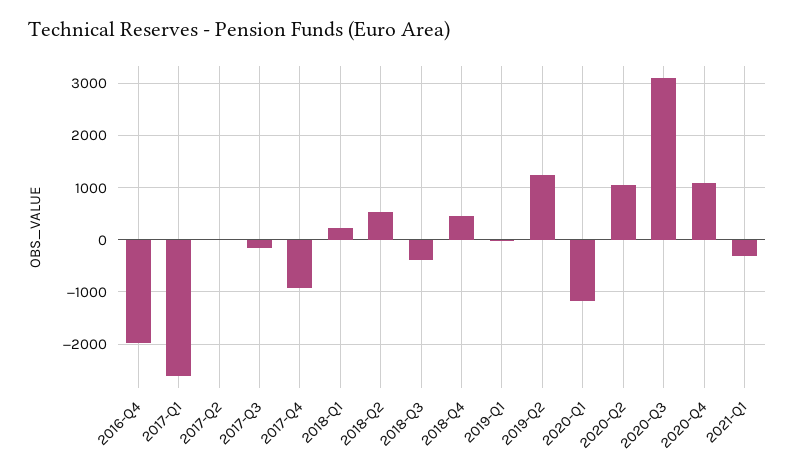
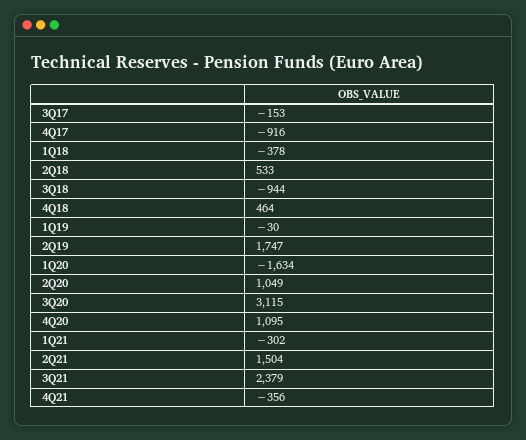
2016-Q4: -2000 -> none
2017-Q1: -2600 -> none
2017-Q2: 0 -> none
2018-Q1: 200 -> -378
2018-Q3: -400 -> -944
2019-Q2: 1200 -> 1747
2020-Q1: -1200 -> -1634
2Q21: none -> 1504
3Q21: none -> 2379
4Q21: none -> -356

